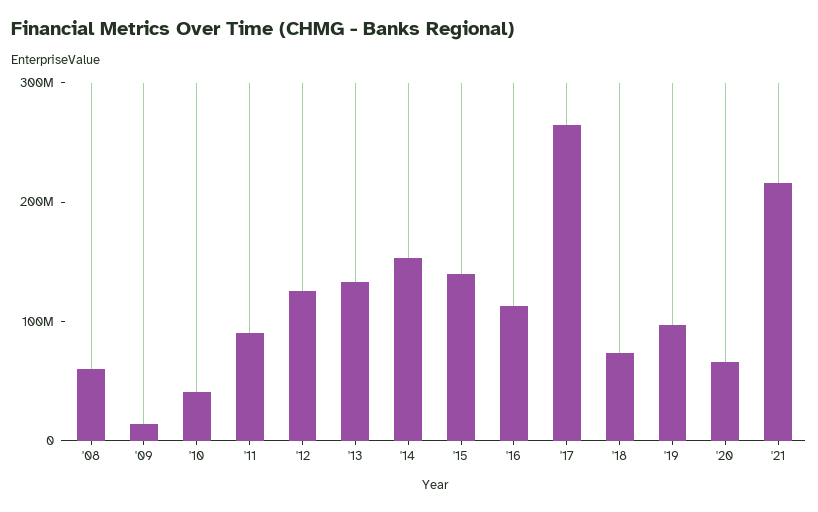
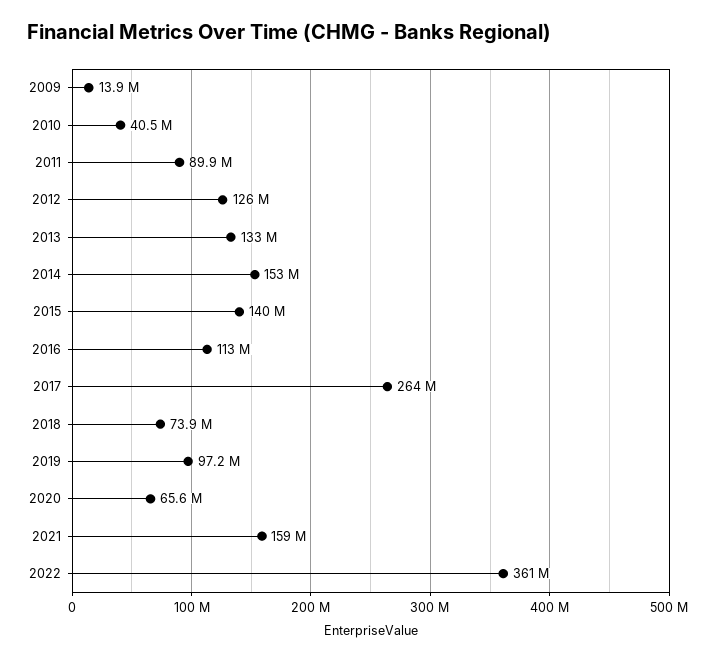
'08: 60000000 -> none
'21: 220000000 -> 159000000
2022: none -> 361000000

